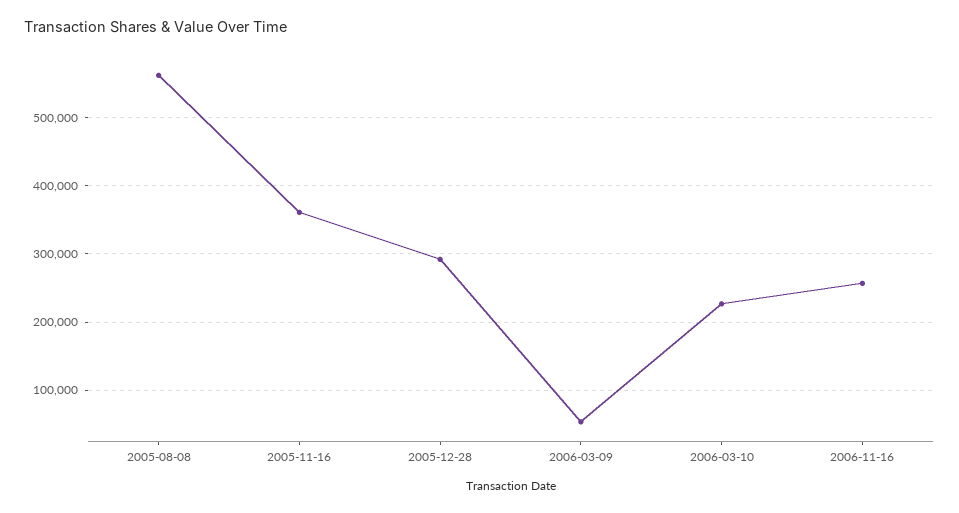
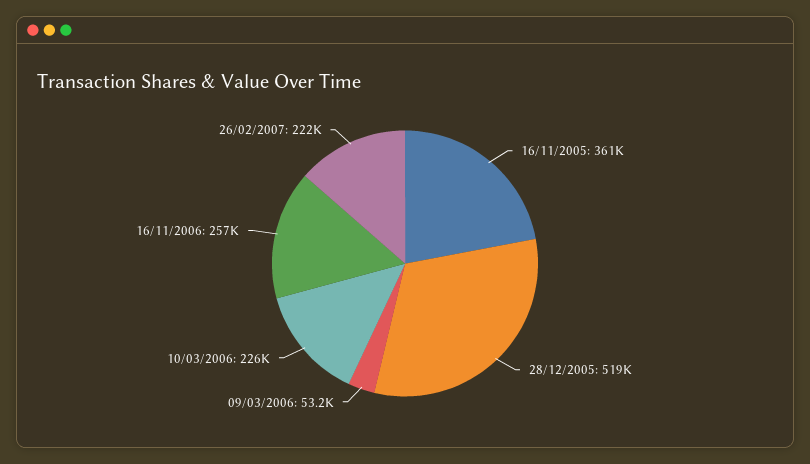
2005-08-08: 560000 -> none
2005-12-28: 290000 -> 519000
26/02/2007: none -> 222000

